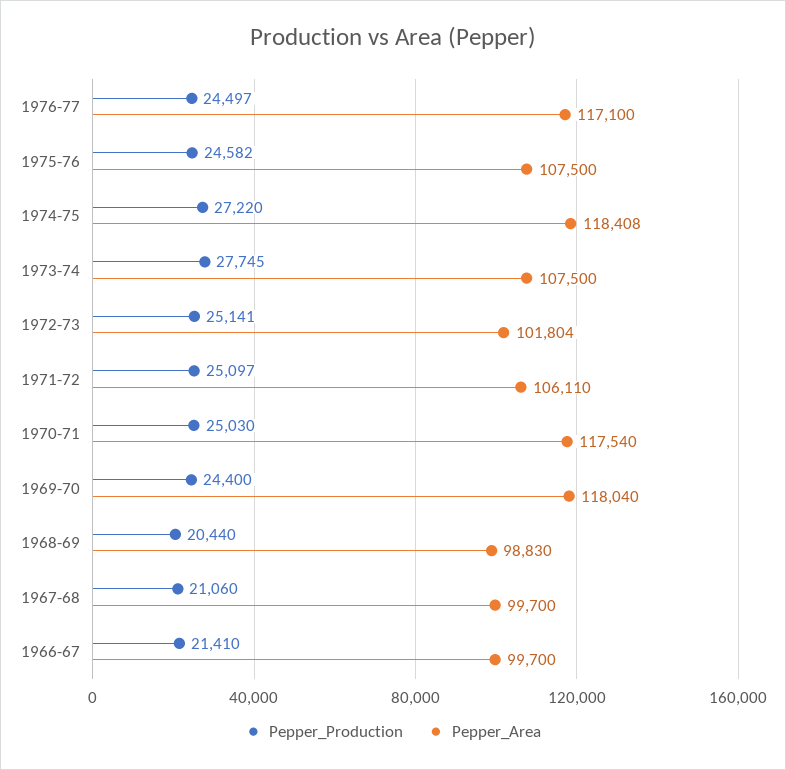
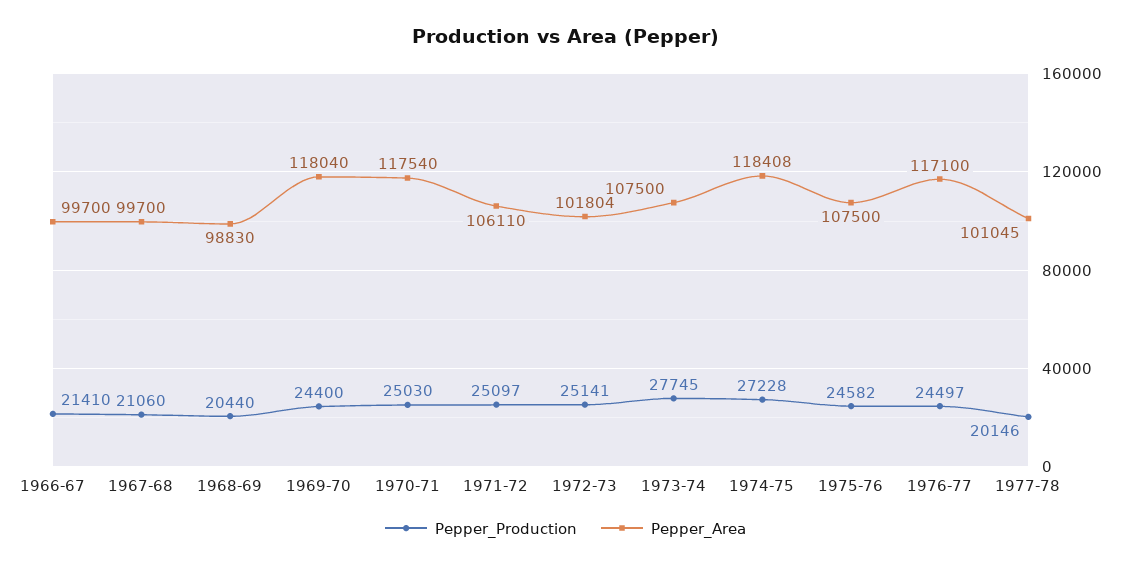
Pepper_Production, 1974-75: 27220 -> 27228
Pepper_Production, 1977-78: none -> 20146
Pepper_Area, 1977-78: none -> 101045

